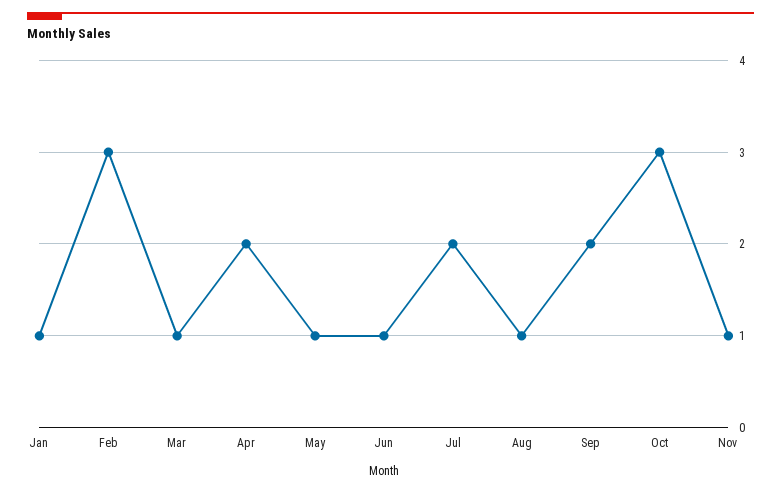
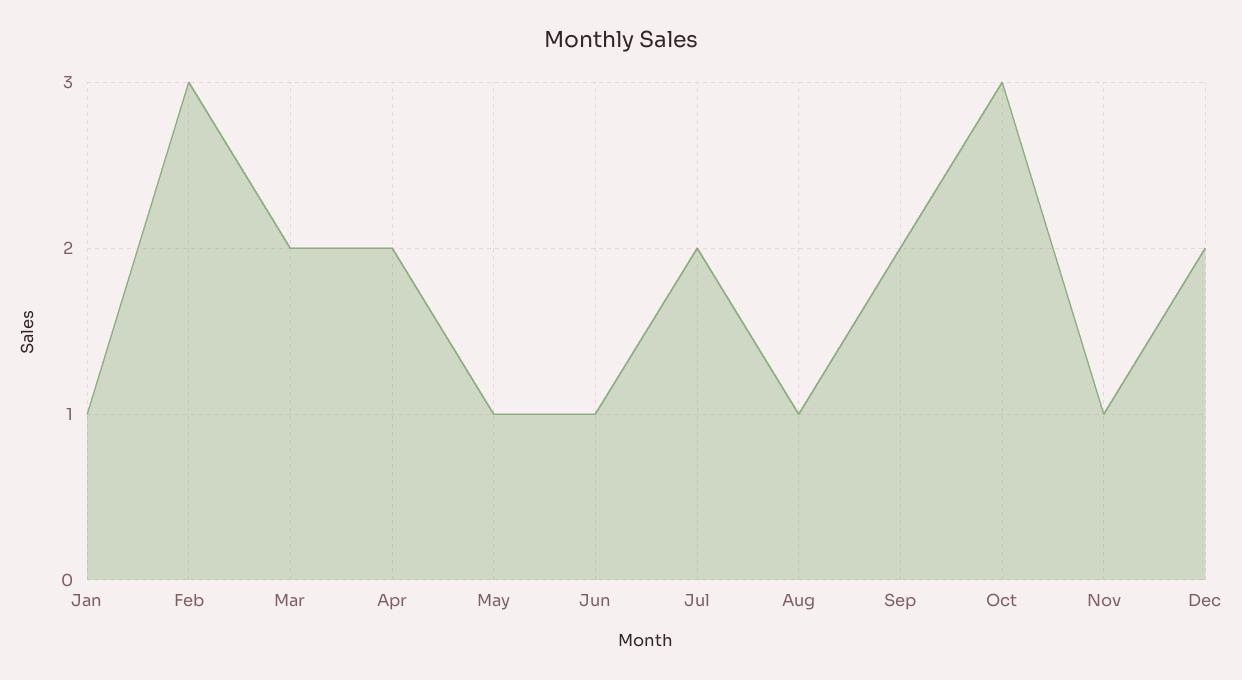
Mar: 1 -> 2
Dec: none -> 2

